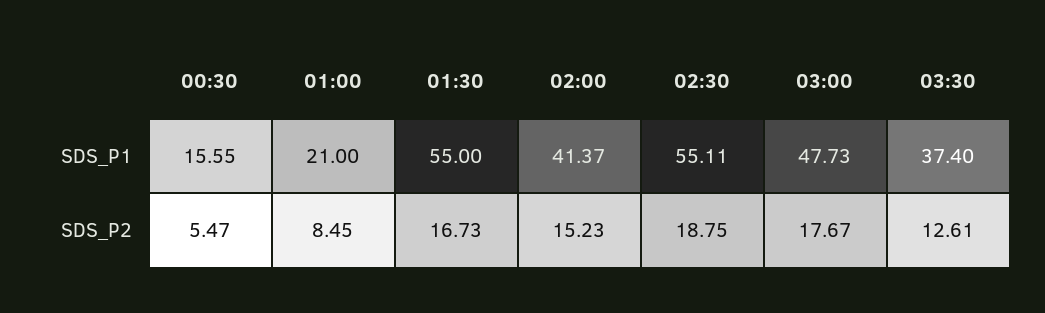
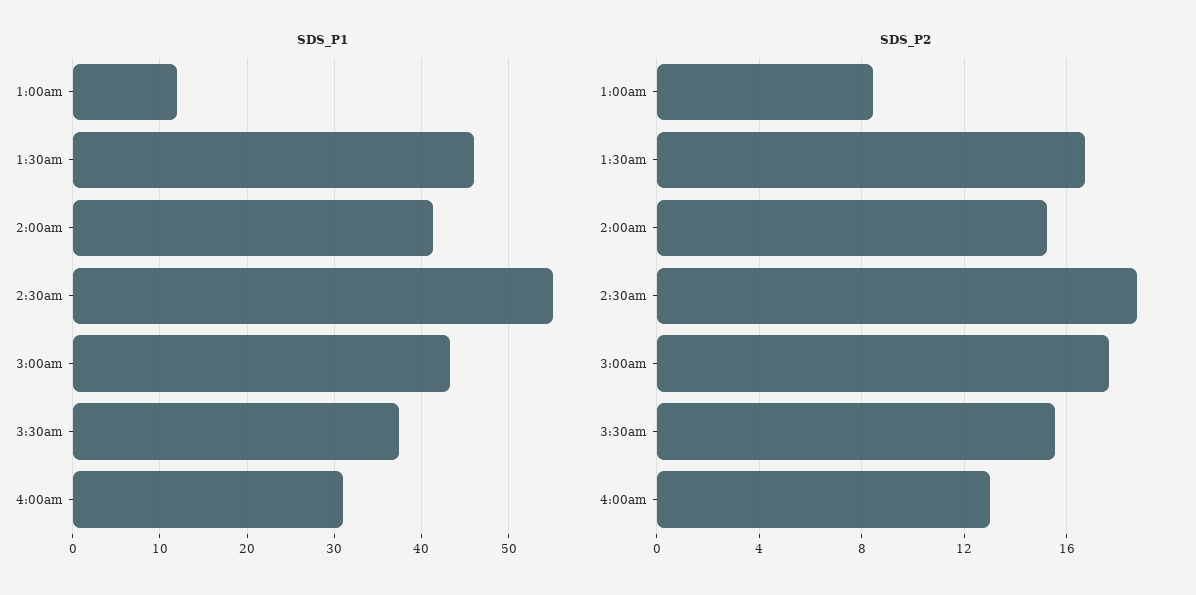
SDS_P1, 00:30: 15.55 -> none
SDS_P1, 01:00: 21 -> 12
SDS_P1, 01:30: 55 -> 46
SDS_P1, 03:00: 47.73 -> 43
SDS_P2, 00:30: 5.47 -> none
SDS_P2, 03:30: 12.61 -> 15.5
SDS_P1, 4:00am: none -> 31
SDS_P2, 4:00am: none -> 13

